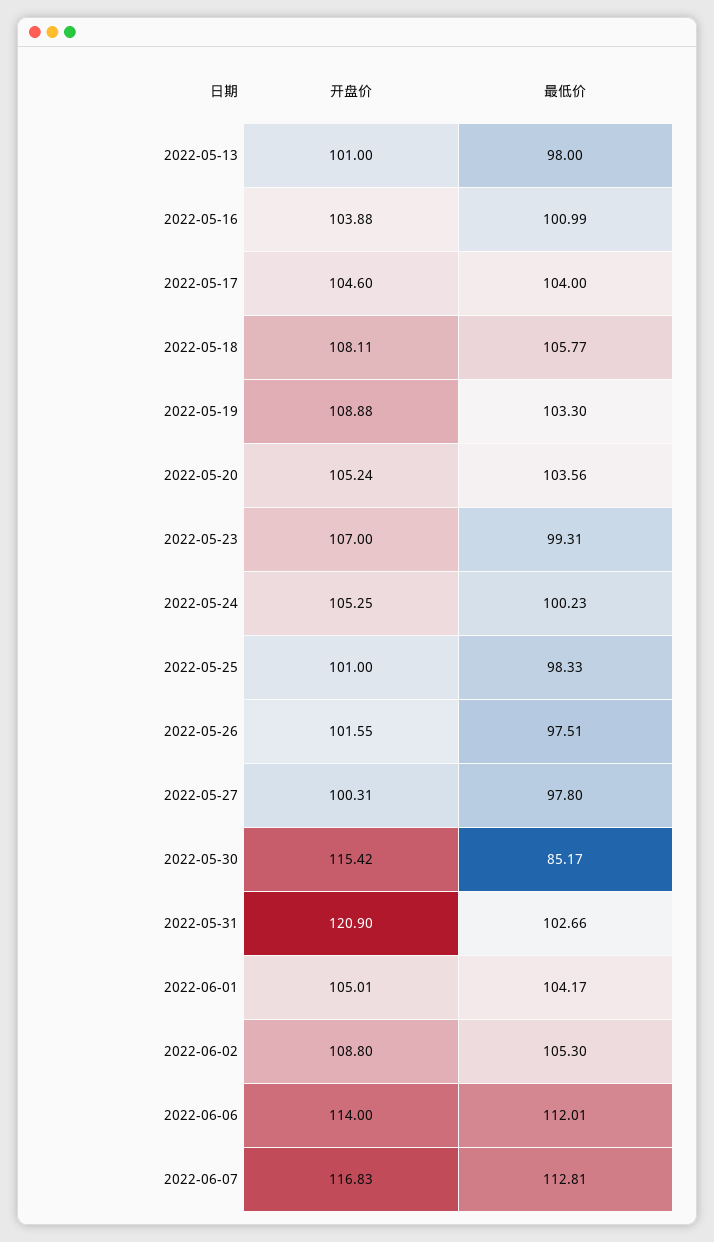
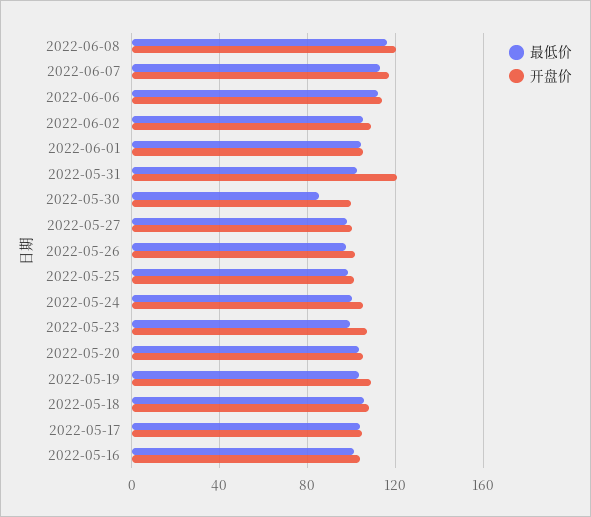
开盘价, 2022-05-13: 101 -> none
最低价, 2022-05-13: 98 -> none
开盘价, 2022-05-30: 115.42 -> 100
最低价, 2022-06-08: none -> 115
开盘价, 2022-06-08: none -> 120

